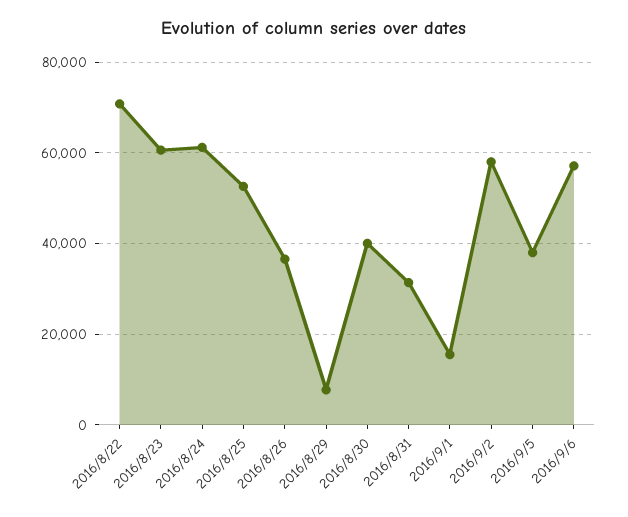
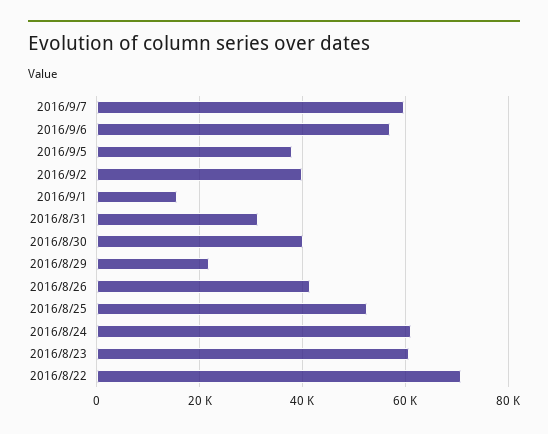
2016/8/26: 36000 -> 42000
2016/8/29: 8000 -> 22000
2016/9/2: 58000 -> 40000
2016/9/7: none -> 60000

